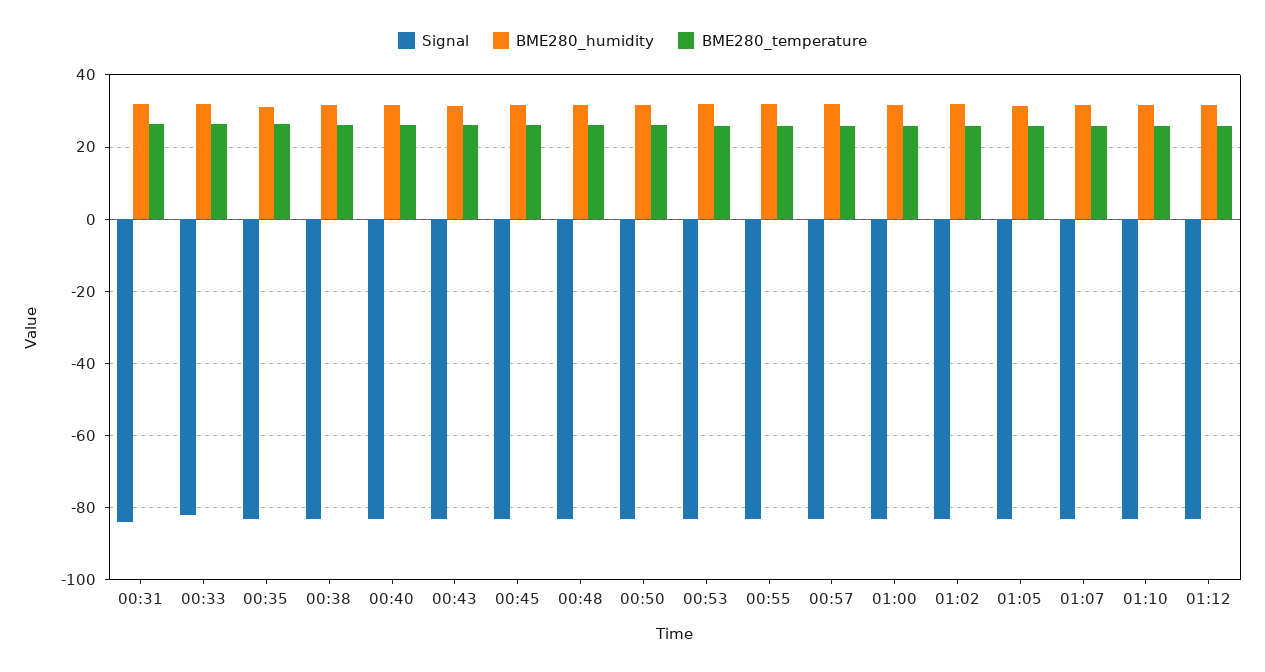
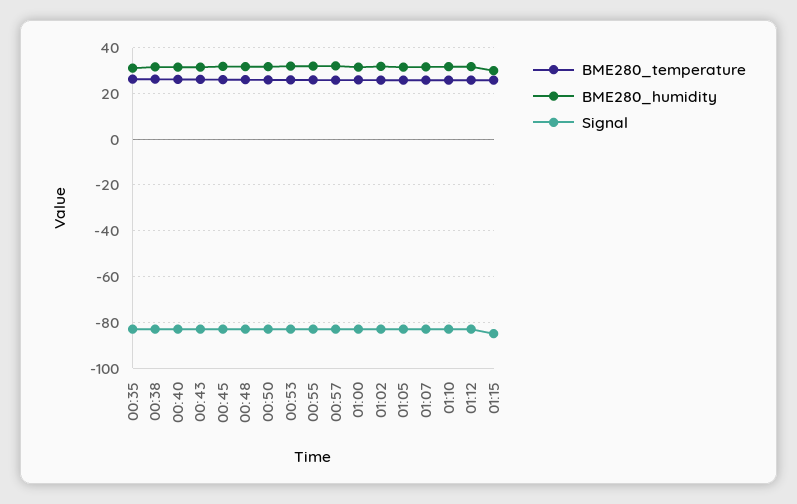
Signal, 00:31: -84 -> none
BME280_humidity, 00:31: 32 -> none
BME280_temperature, 00:31: 26 -> none
Signal, 00:33: -82 -> none
BME280_humidity, 00:33: 32 -> none
BME280_temperature, 00:33: 26 -> none
BME280_temperature, 01:15: none -> 25
BME280_humidity, 01:15: none -> 30
Signal, 01:15: none -> -85

